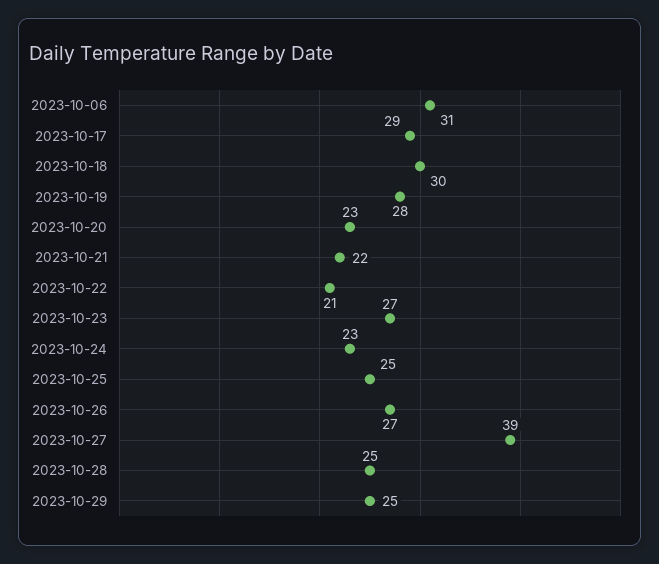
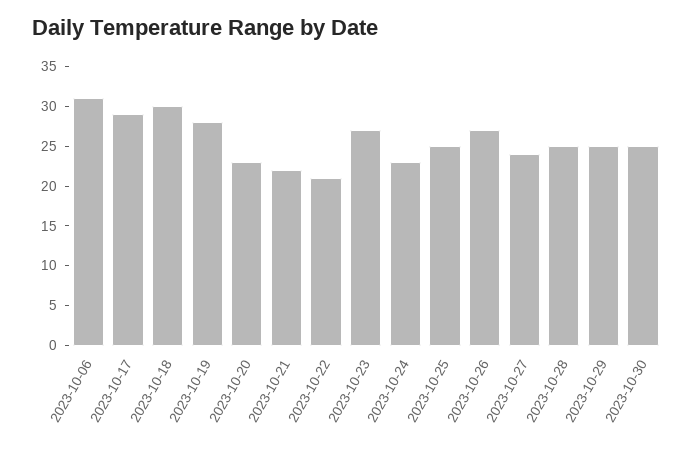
2023-10-27: 39 -> 25
2023-10-30: none -> 25

